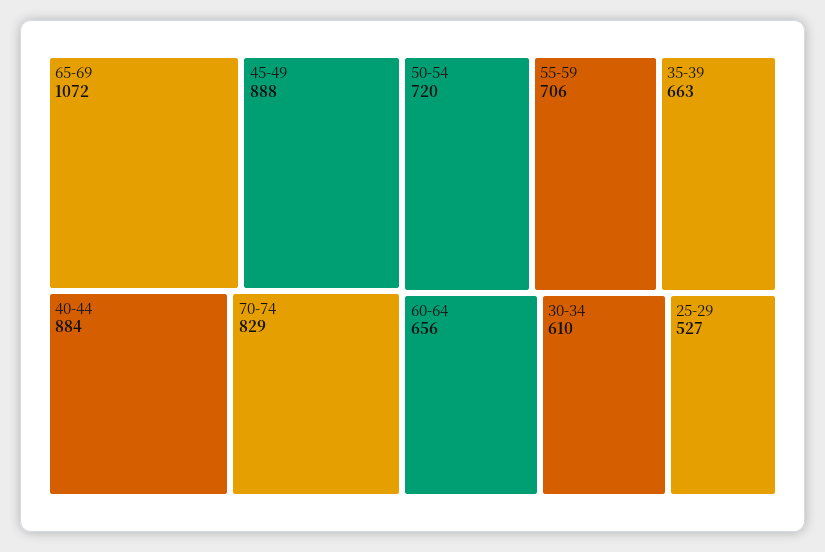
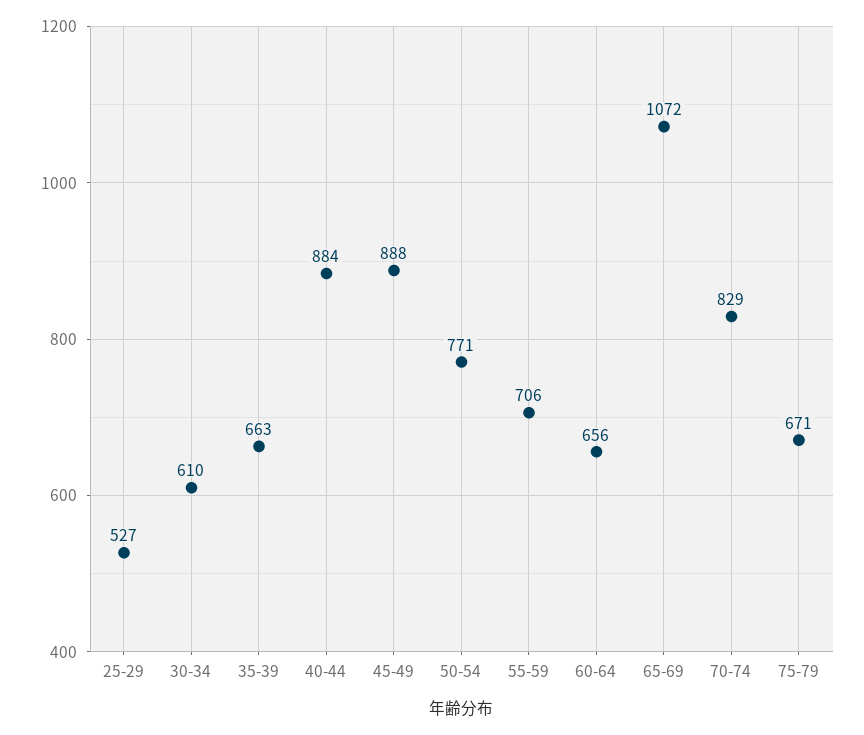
50-54: 720 -> 771
75-79: none -> 671

